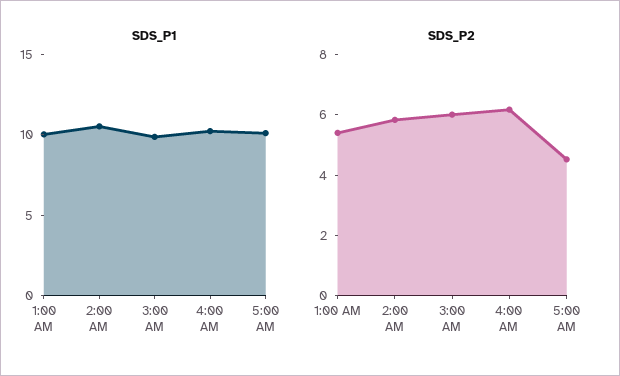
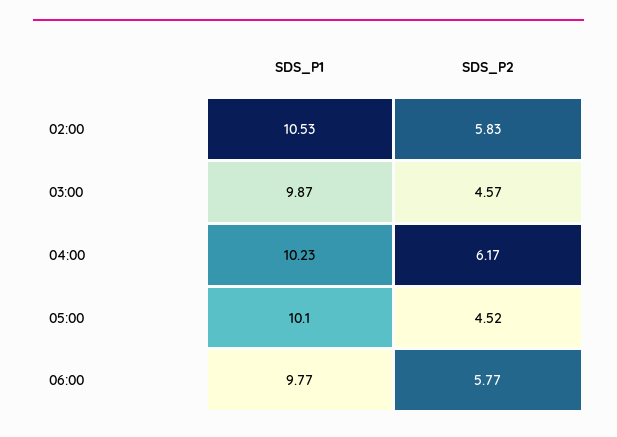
SDS_P1, 1:00 AM: 10 -> none
SDS_P2, 1:00 AM: 5.5 -> none
SDS_P2, 3:00 AM: 6 -> 4.57
SDS_P1, 06:00: none -> 9.77
SDS_P2, 06:00: none -> 5.77

